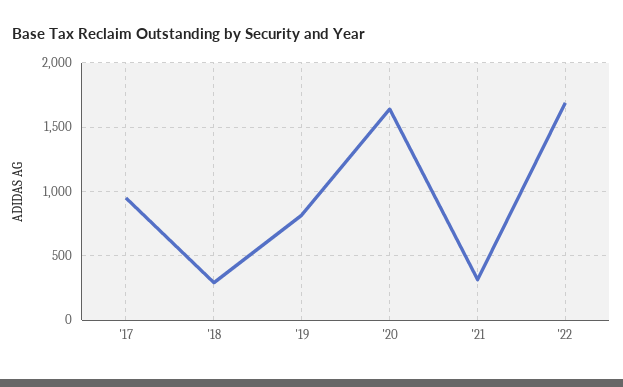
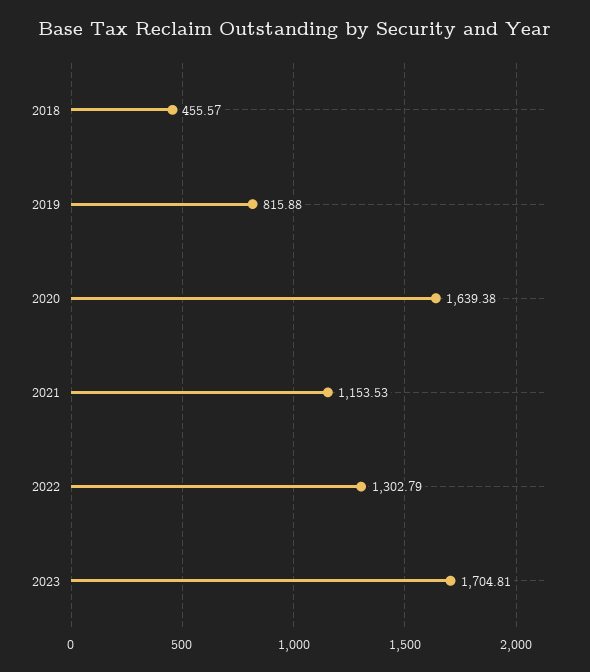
'17: 950 -> none
'18: 300 -> 455.57
'21: 300 -> 1153.53
'22: 1700 -> 1302.79
2023: none -> 1704.81

